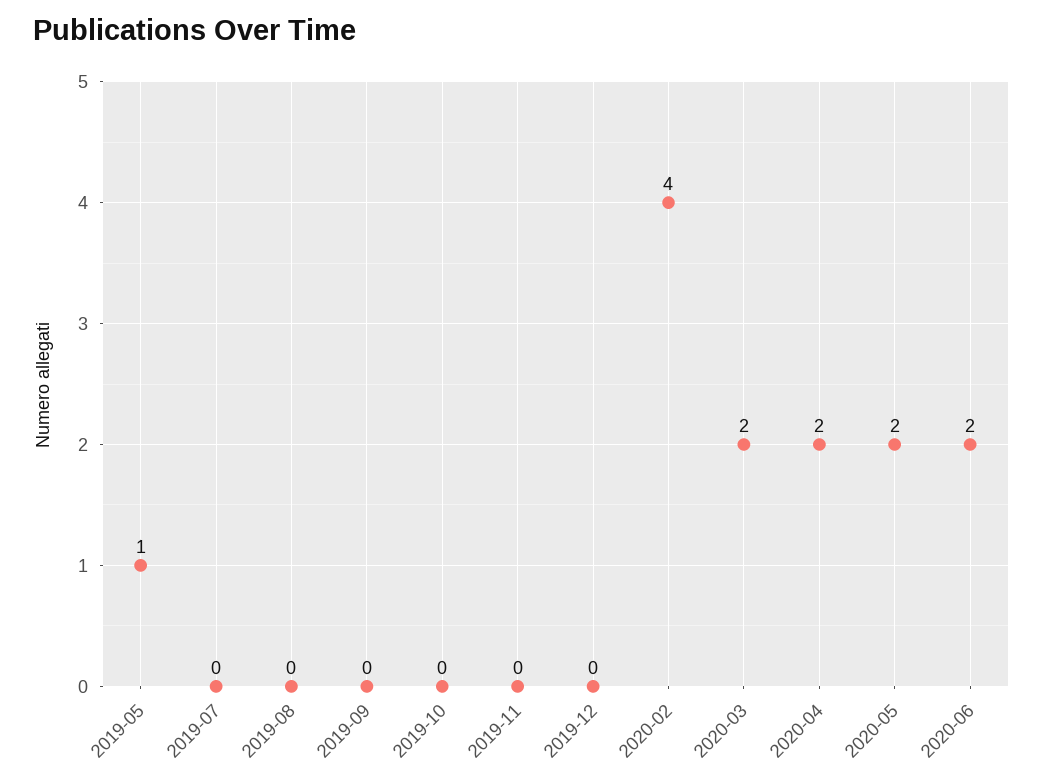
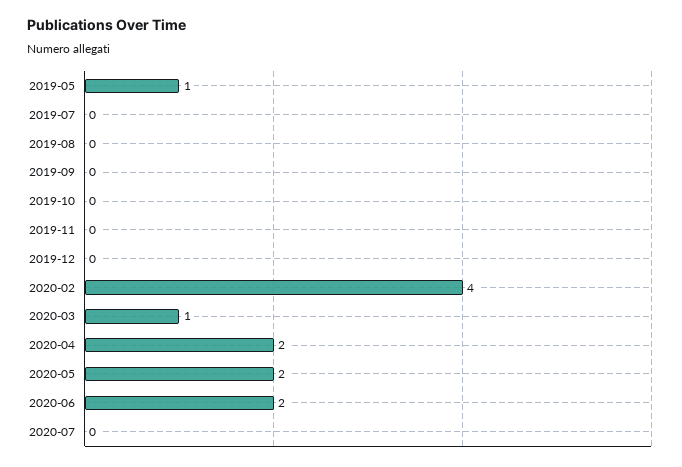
2020-03: 2 -> 1
2020-07: none -> 0

